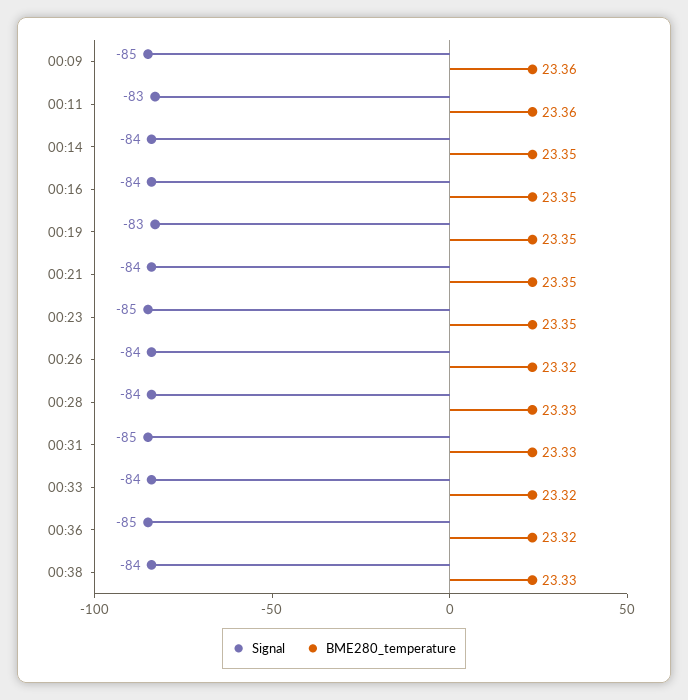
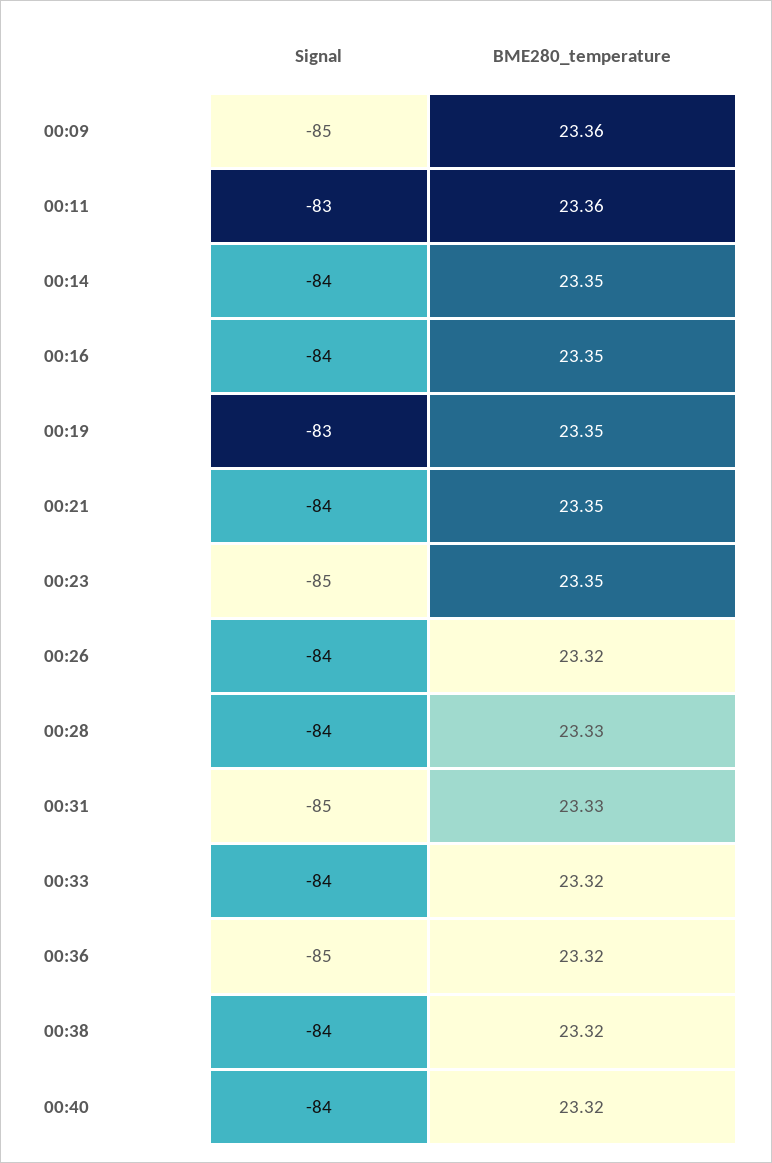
BME280_temperature, 00:38: 23.33 -> 23.32
Signal, 00:40: none -> -84
BME280_temperature, 00:40: none -> 23.32

